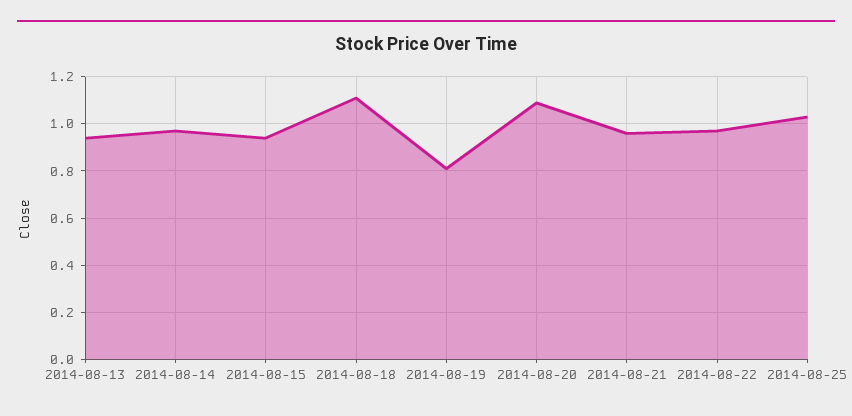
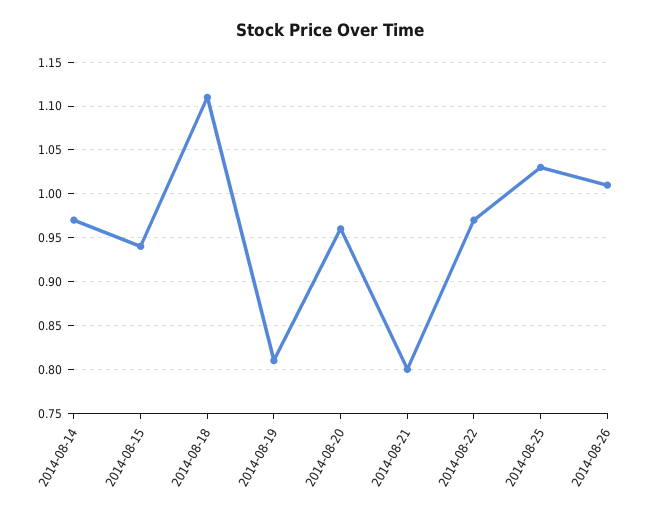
2014-08-13: 0.95 -> none
2014-08-20: 1.1 -> 0.96
2014-08-21: 0.95 -> 0.8
2014-08-26: none -> 1.01

